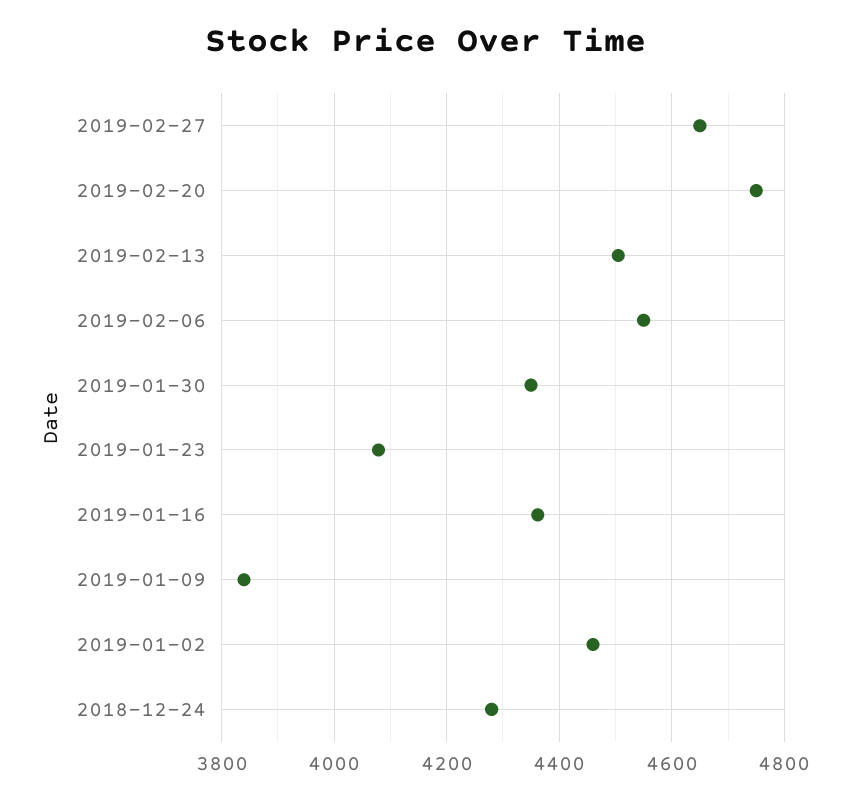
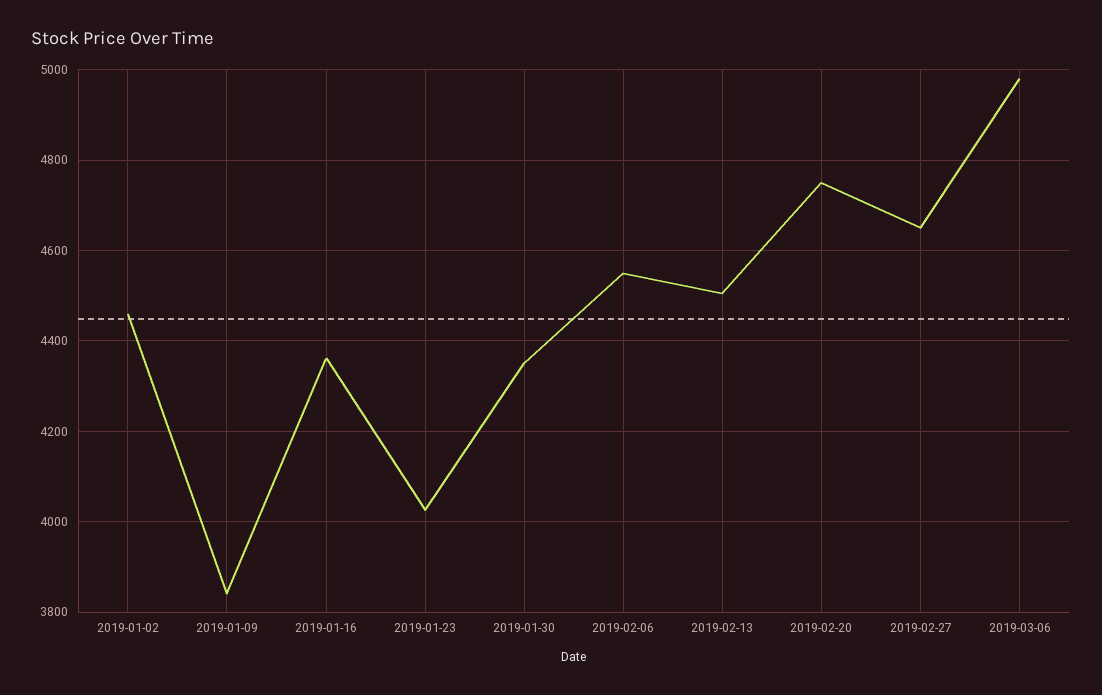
2019-01-23: 4080 -> 4020
2018-12-24: 4280 -> none
2019-03-06: none -> 4980

